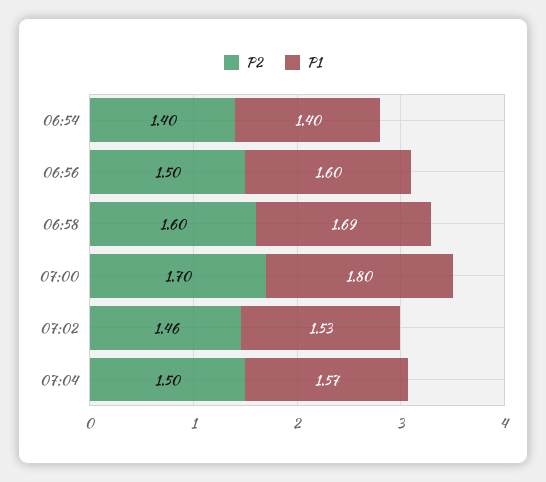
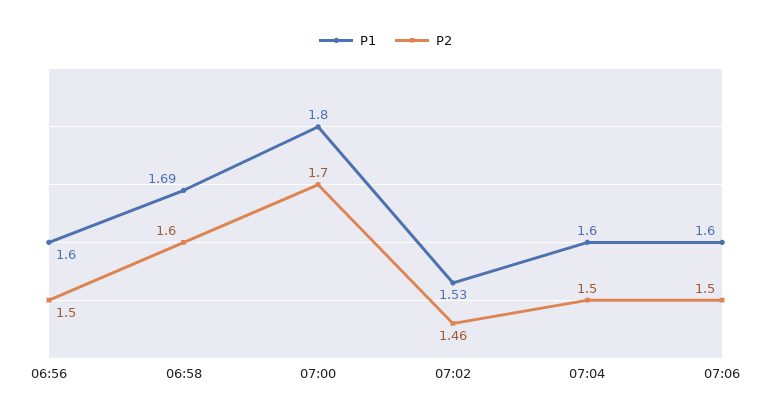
P2, 06:54: 1.4 -> none
P1, 06:54: 1.4 -> none
P1, 07:04: 1.57 -> 1.6
P1, 07:06: none -> 1.6
P2, 07:06: none -> 1.5

